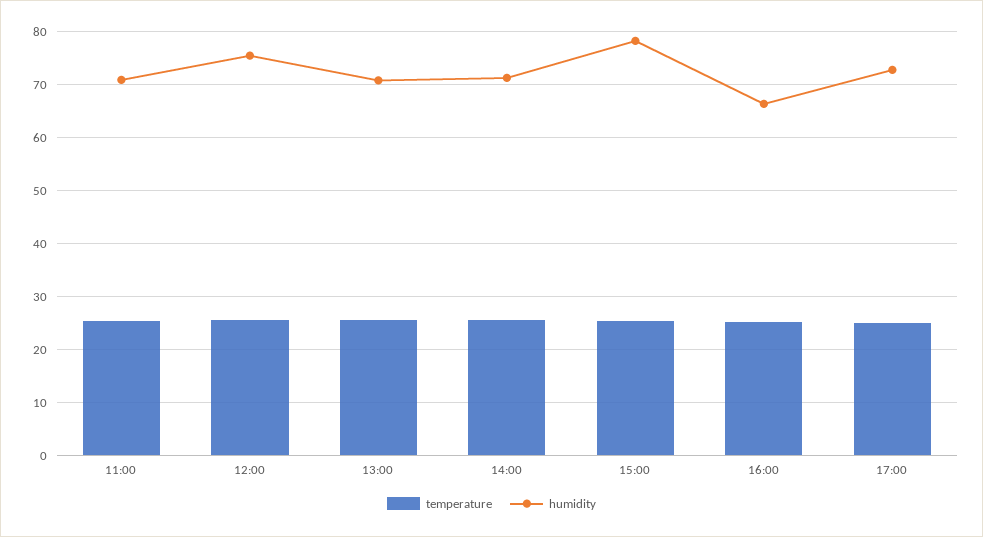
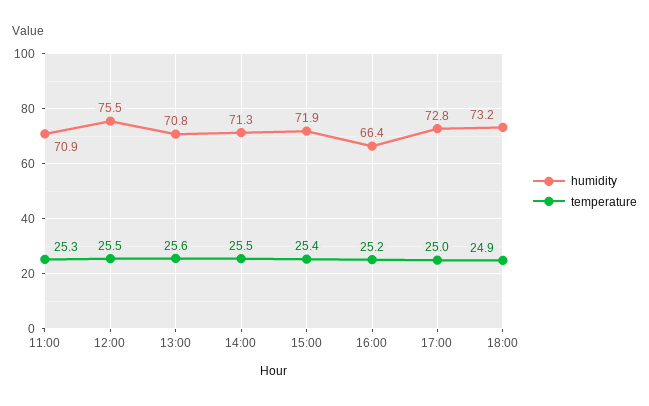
humidity, 15:00: 78 -> 71.9
humidity, 18:00: none -> 73.2
temperature, 18:00: none -> 24.9

